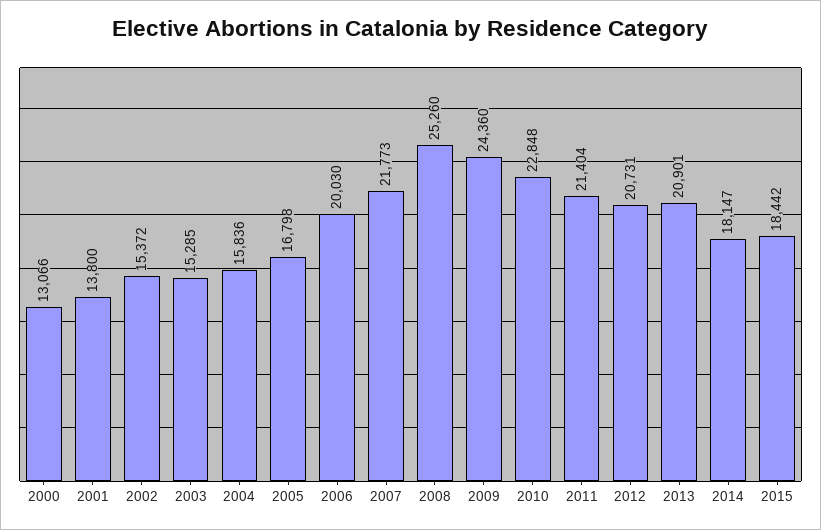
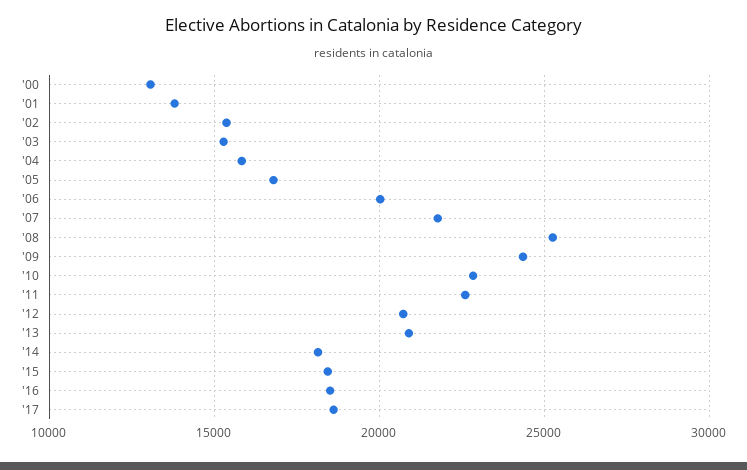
2011: 21404 -> 22500
'16: none -> 18500
'17: none -> 18500

